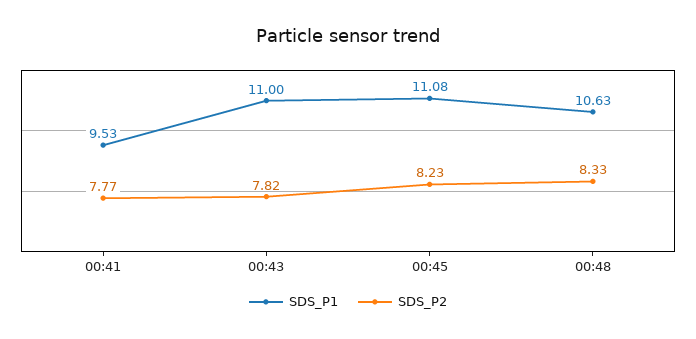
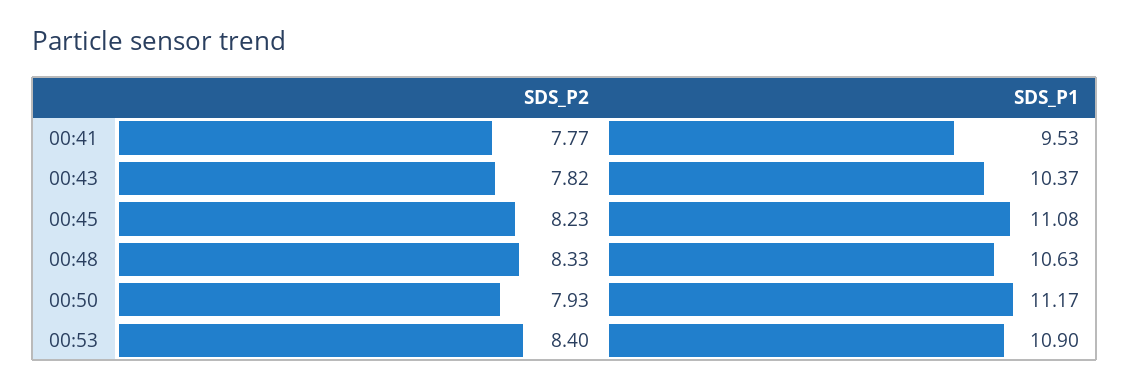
SDS_P1, 00:43: 11 -> 10.37
SDS_P2, 00:50: none -> 7.93
SDS_P1, 00:50: none -> 11.17
SDS_P2, 00:53: none -> 8.4
SDS_P1, 00:53: none -> 10.9

